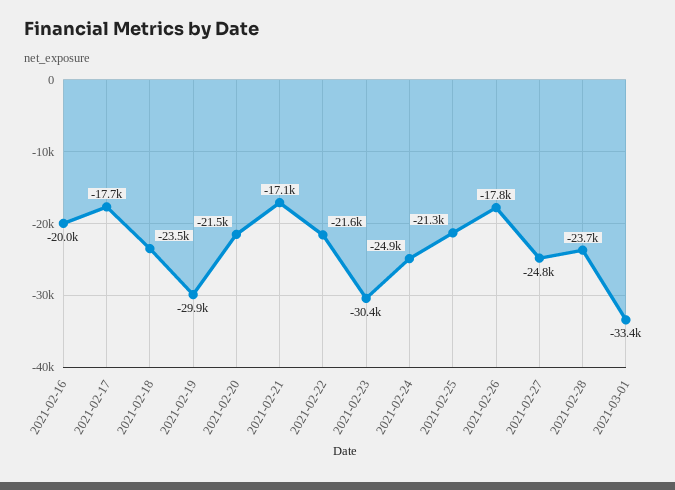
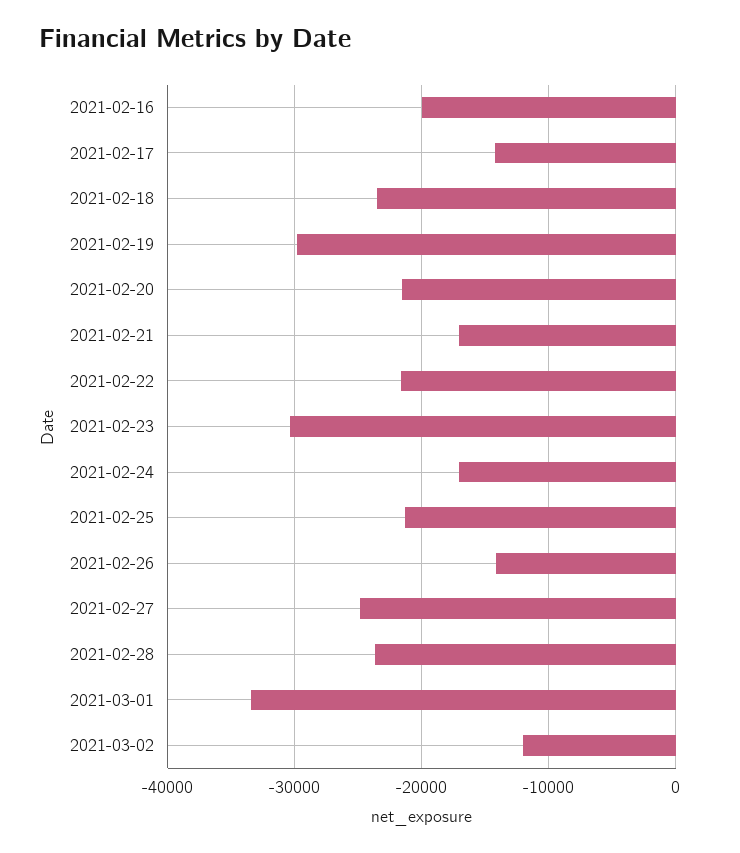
2021-02-17: -17700 -> -14000
2021-02-24: -24900 -> -17000
2021-02-26: -17800 -> -14000
2021-03-02: none -> -12000

